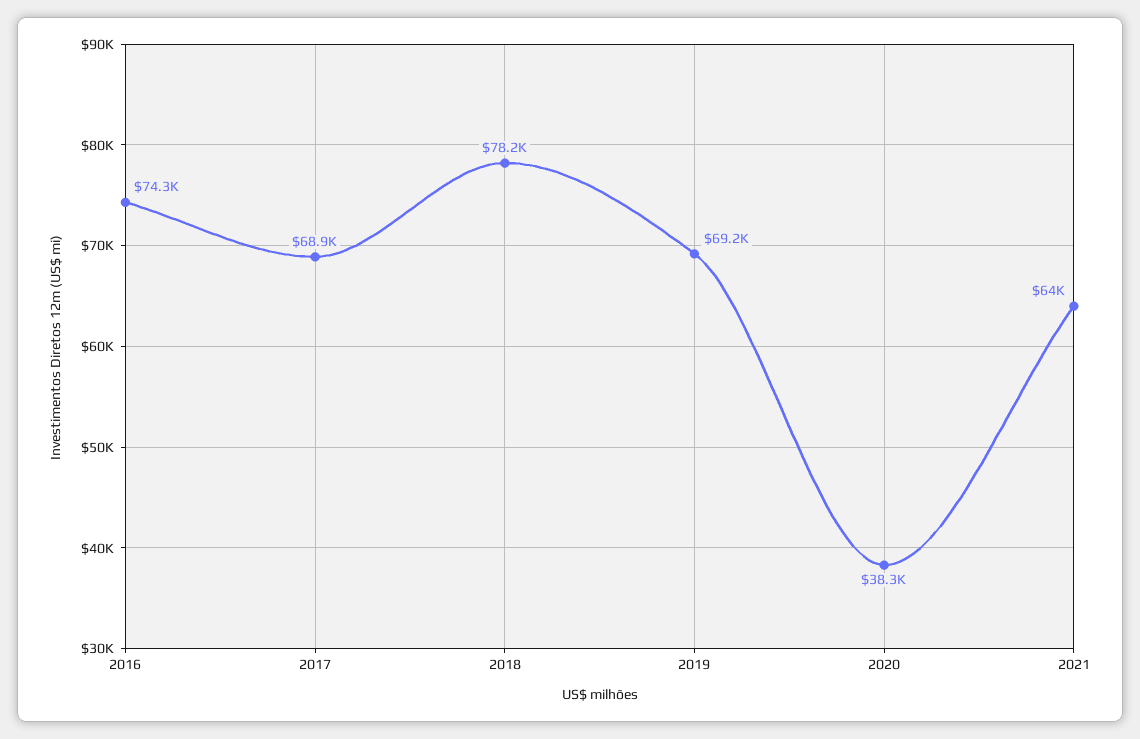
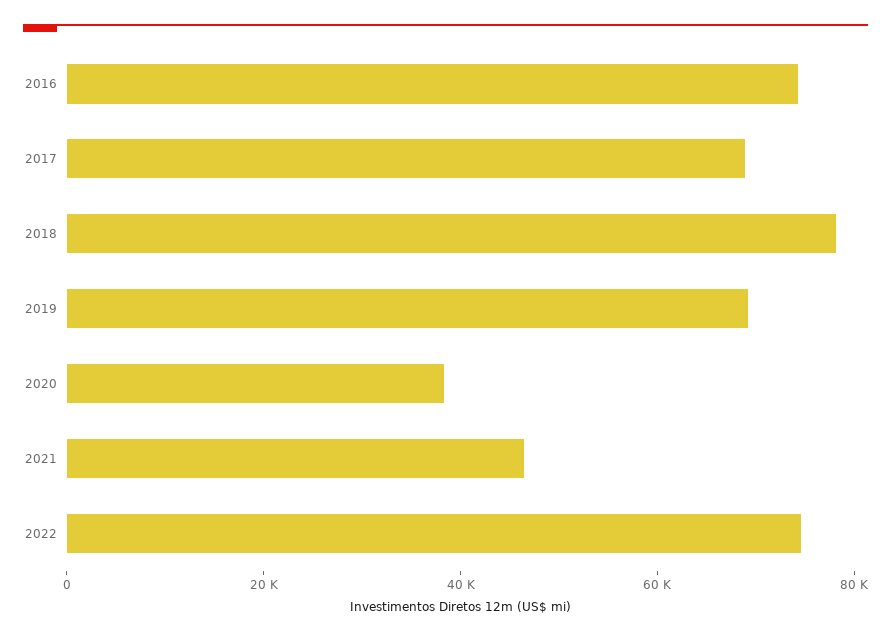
2021: 64000 -> 45000
2022: none -> 75000

